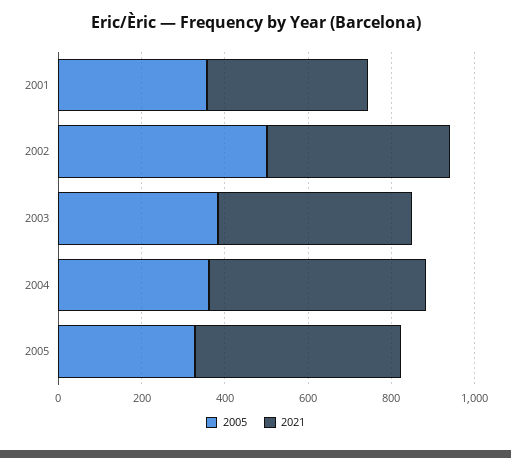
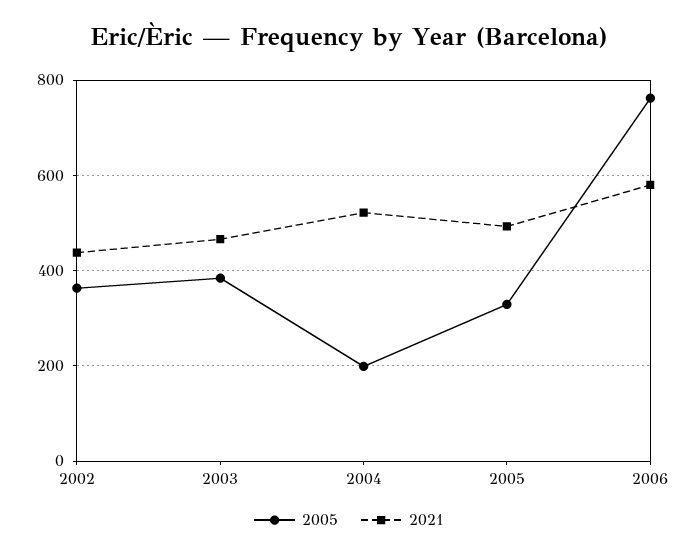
2005, 2001: 350 -> none
2021, 2001: 400 -> none
2005, 2002: 500 -> 360
2005, 2004: 350 -> 200
2005, 2006: none -> 760
2021, 2006: none -> 580

